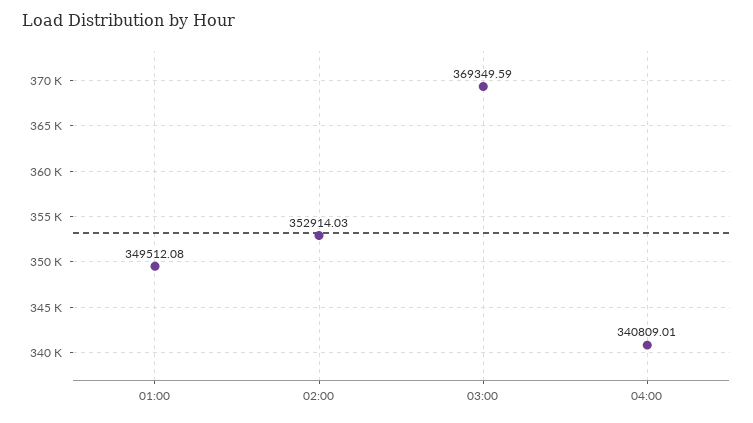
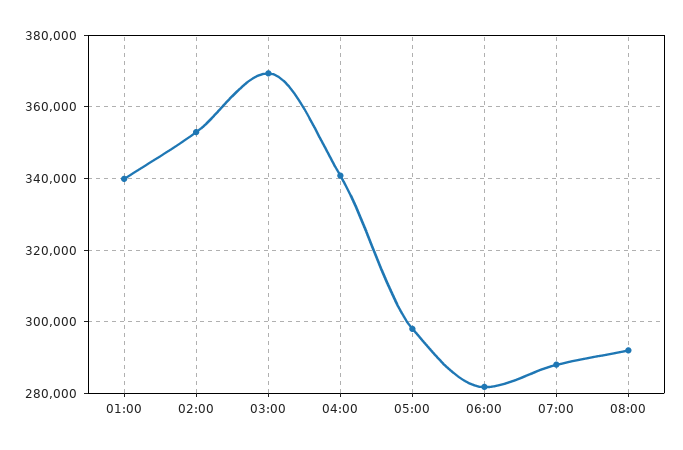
01:00: 349512.08 -> 340000
05:00: none -> 298000
06:00: none -> 282000
07:00: none -> 288000
08:00: none -> 292000

